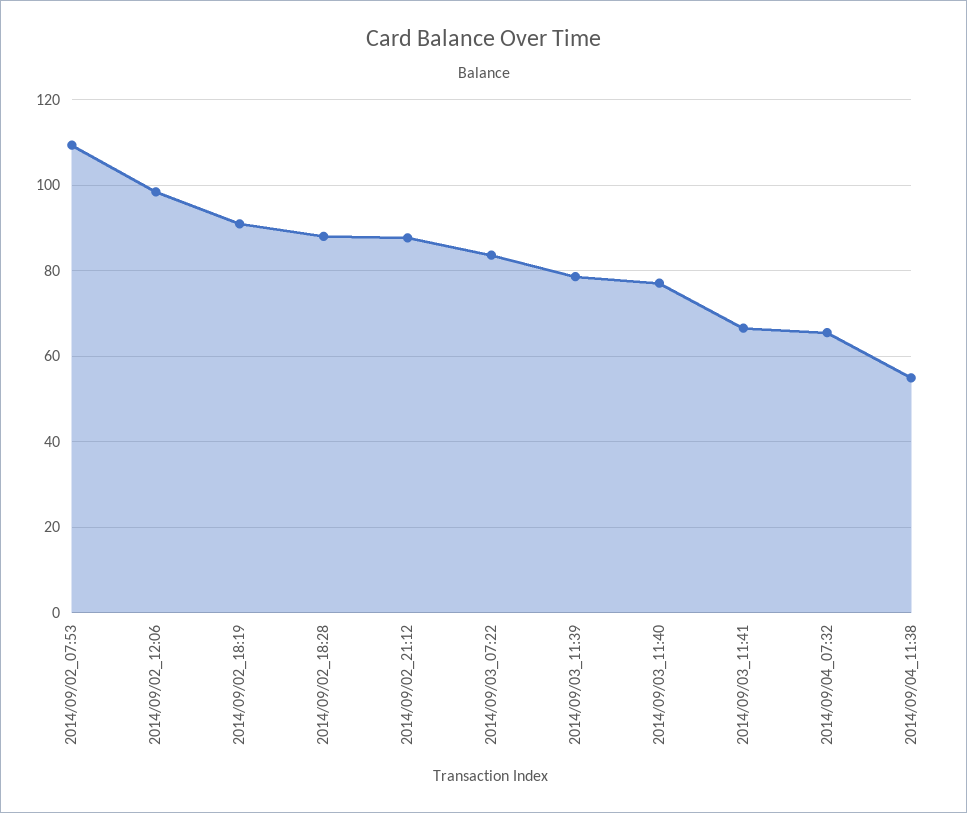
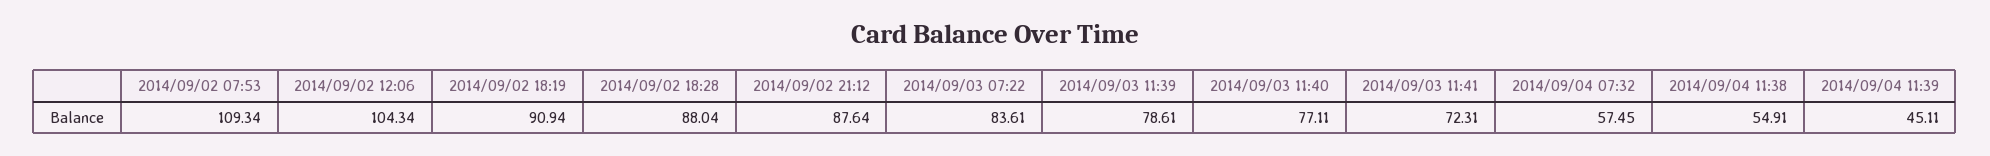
2014/09/02_12:06: 98 -> 104.34
2014/09/03_11:41: 66 -> 72.31
2014/09/04_07:32: 66 -> 57.45
2014/09/04 11:39: none -> 45.11

